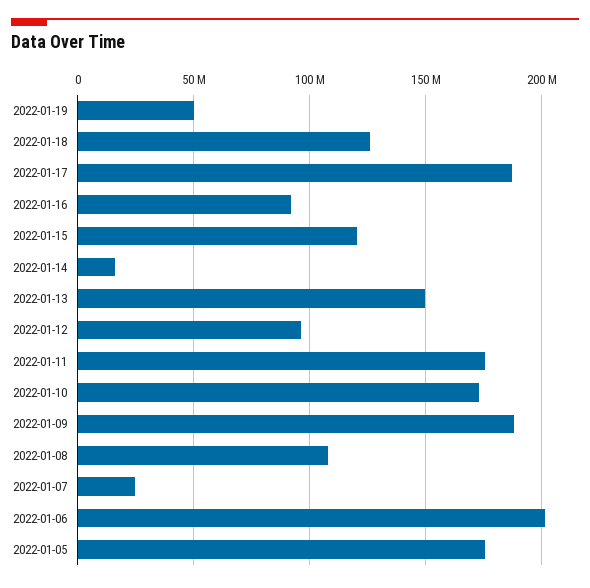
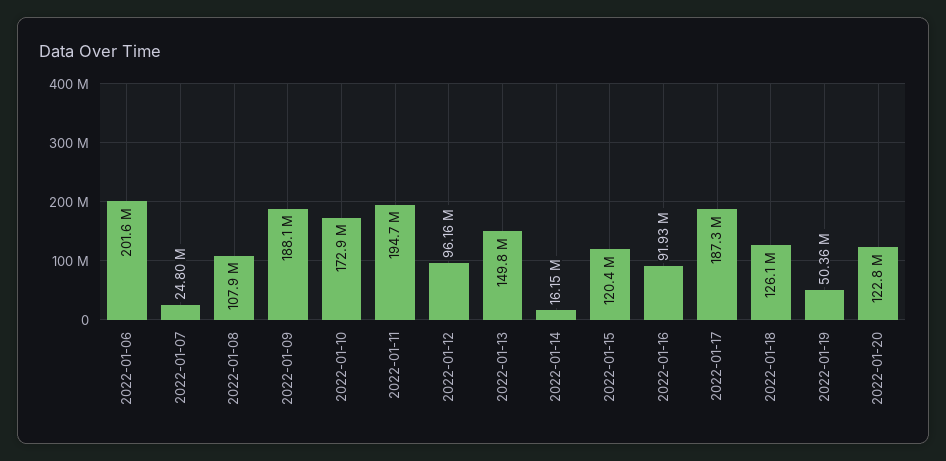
2022-01-11: 175000000 -> 194700000
2022-01-05: 175000000 -> none
2022-01-20: none -> 122800000

